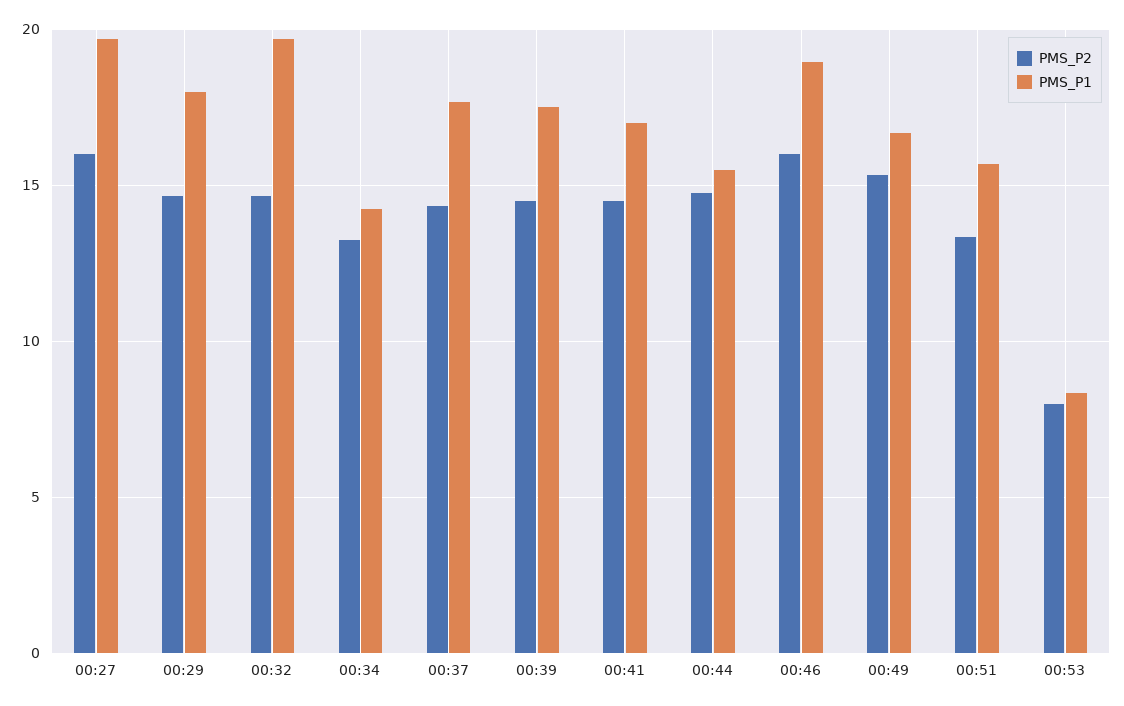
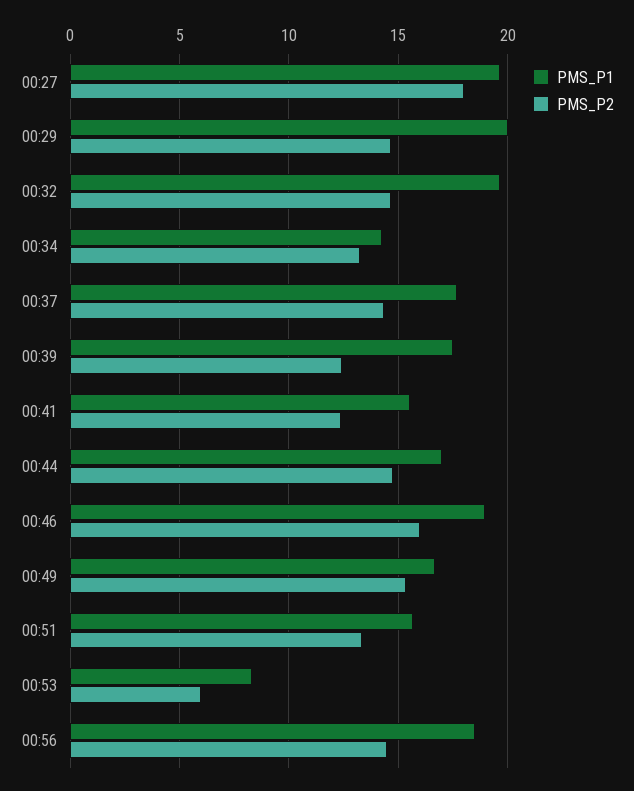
PMS_P2, 00:27: 16 -> 18
PMS_P1, 00:29: 18 -> 20
PMS_P2, 00:39: 14.5 -> 12.5
PMS_P2, 00:41: 14.5 -> 12.5
PMS_P1, 00:41: 17 -> 15.5
PMS_P1, 00:44: 15.5 -> 17
PMS_P2, 00:53: 8 -> 6
PMS_P1, 00:56: none -> 18.5
PMS_P2, 00:56: none -> 14.5

